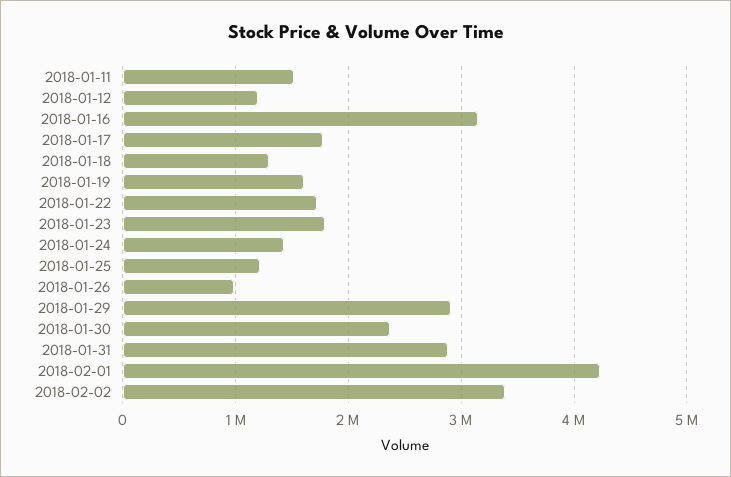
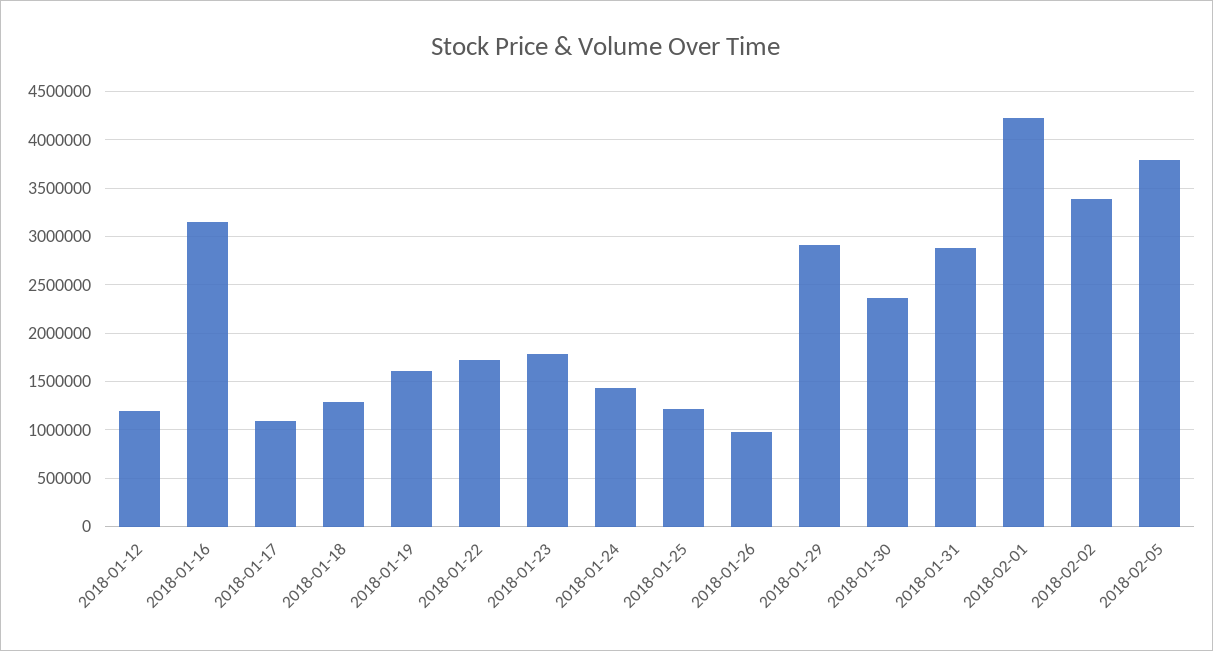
2018-01-11: 1500000 -> none
2018-01-17: 1800000 -> 1100000
2018-02-05: none -> 3800000

